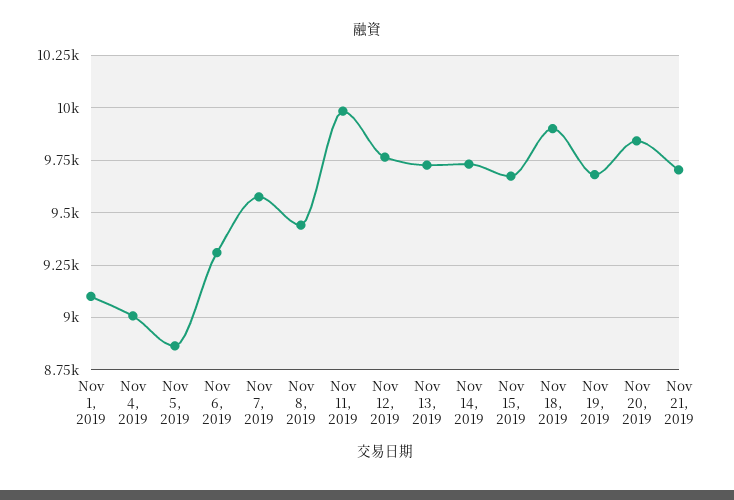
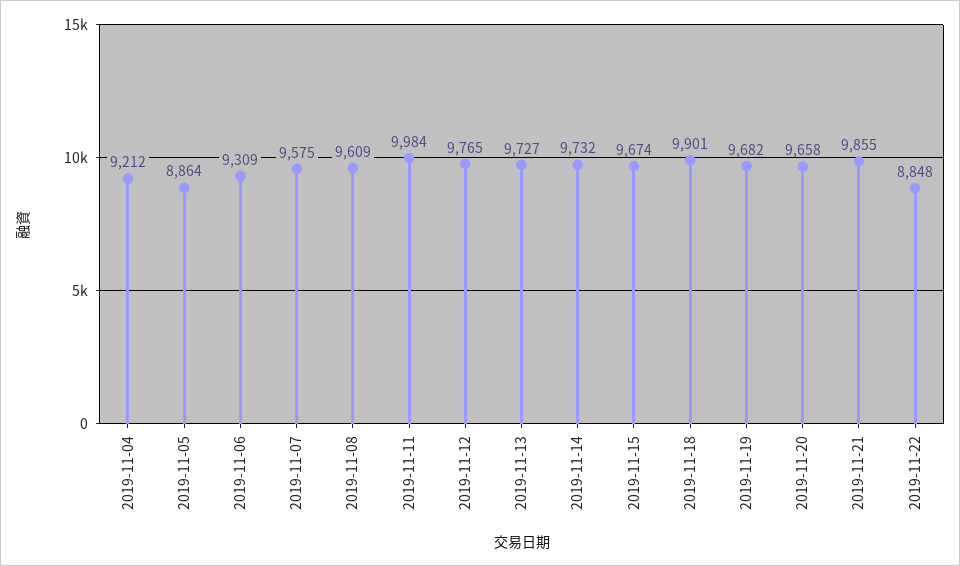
Nov 1, 2019: 9100 -> none
Nov 4, 2019: 9000 -> 9212
Nov 8, 2019: 9450 -> 9609
Nov 20, 2019: 9850 -> 9658
Nov 21, 2019: 9700 -> 9855
2019-11-22: none -> 8848

